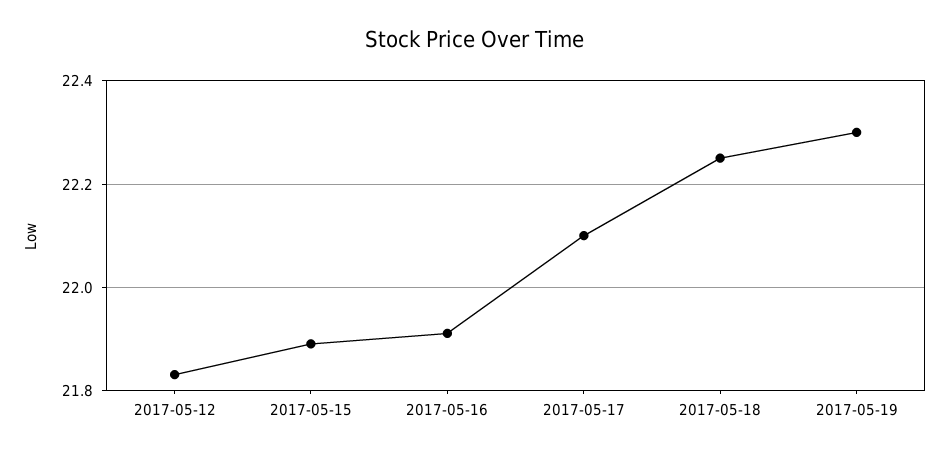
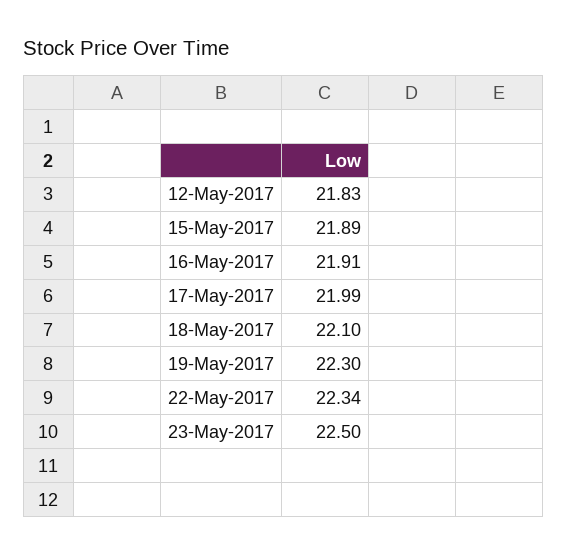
2017-05-17: 22.1 -> 21.99
2017-05-18: 22.25 -> 22.1
22-May-2017: none -> 22.34
23-May-2017: none -> 22.5

